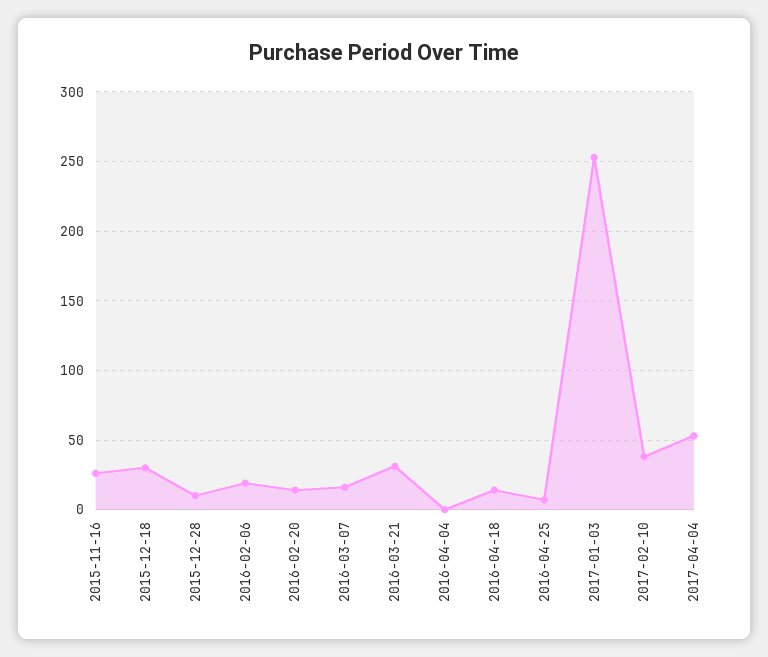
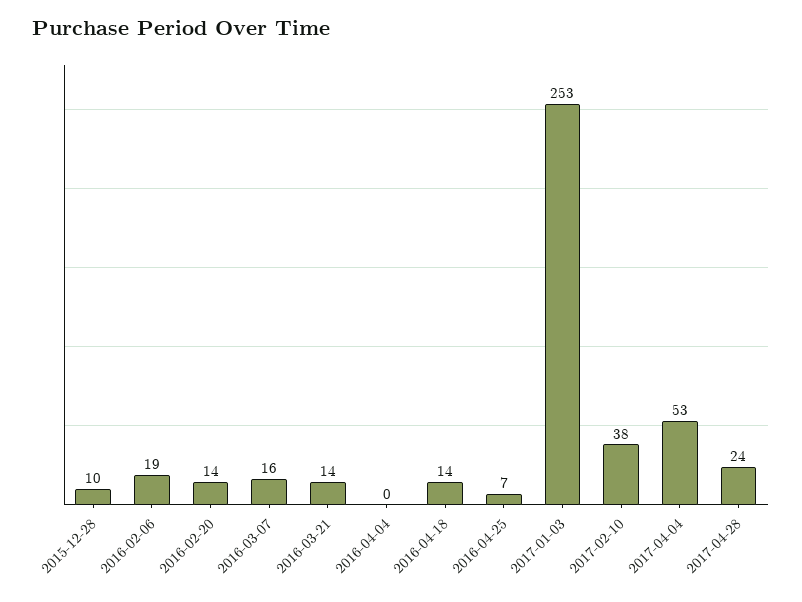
2015-11-16: 25 -> none
2015-12-18: 30 -> none
2016-03-21: 30 -> 14
2017-04-28: none -> 24

